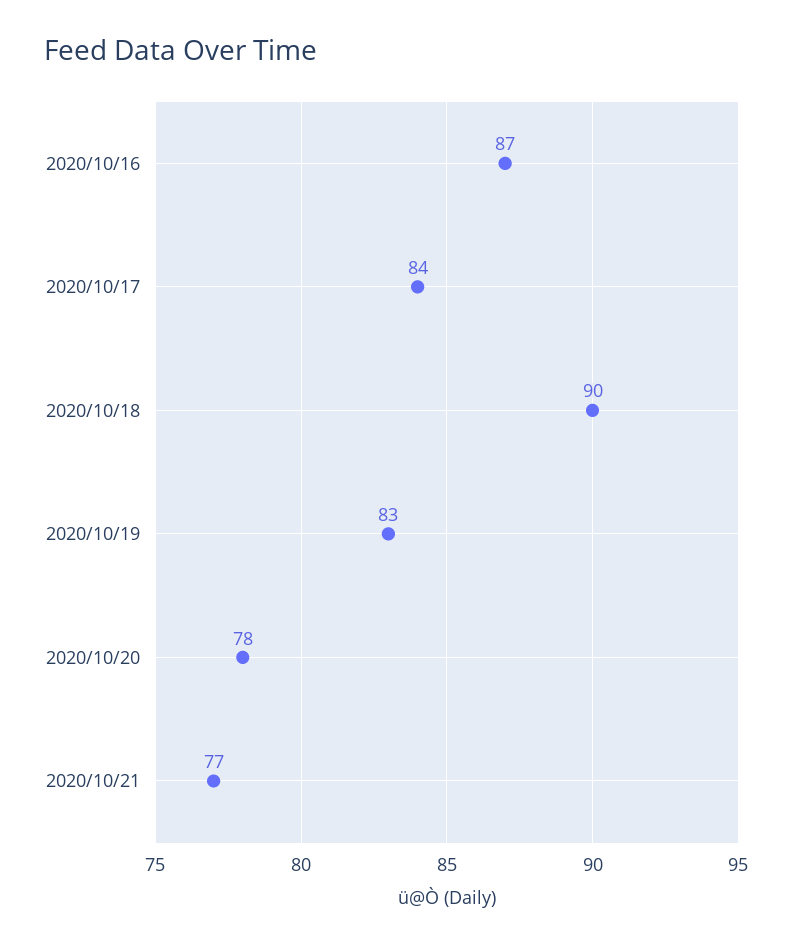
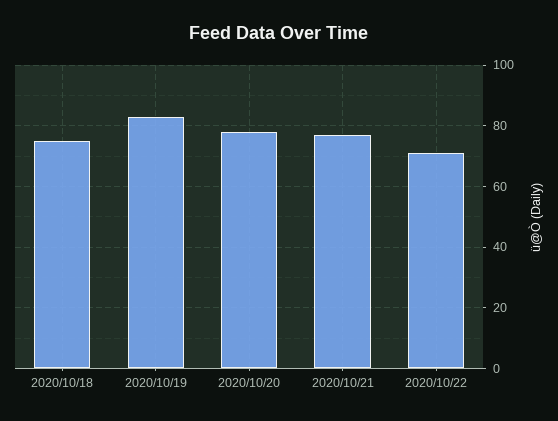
2020/10/16: 87 -> none
2020/10/17: 84 -> none
2020/10/18: 90 -> 75
2020/10/22: none -> 70

